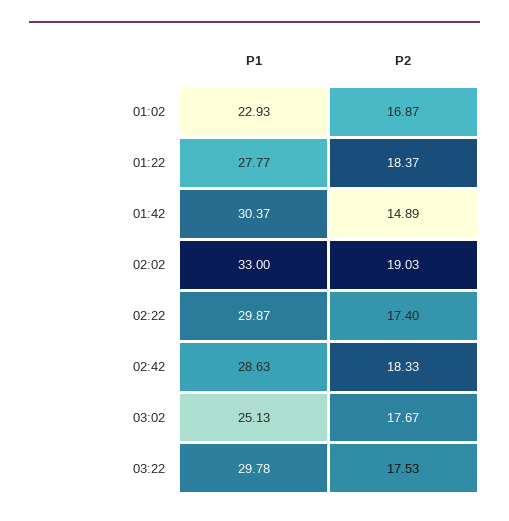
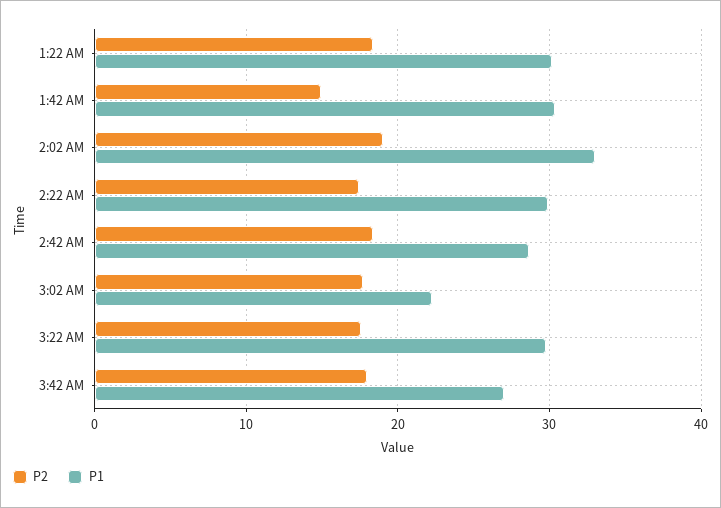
P1, 01:02: 22.93 -> none
P2, 01:02: 16.87 -> none
P1, 01:22: 27.77 -> 30
P1, 03:02: 25.13 -> 22
P2, 3:42 AM: none -> 18
P1, 3:42 AM: none -> 27

